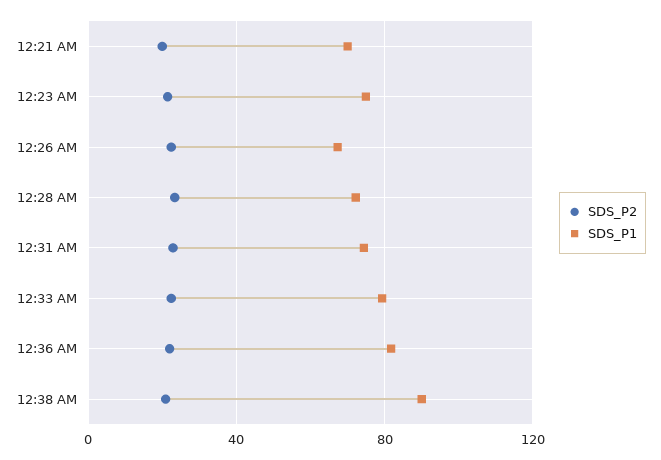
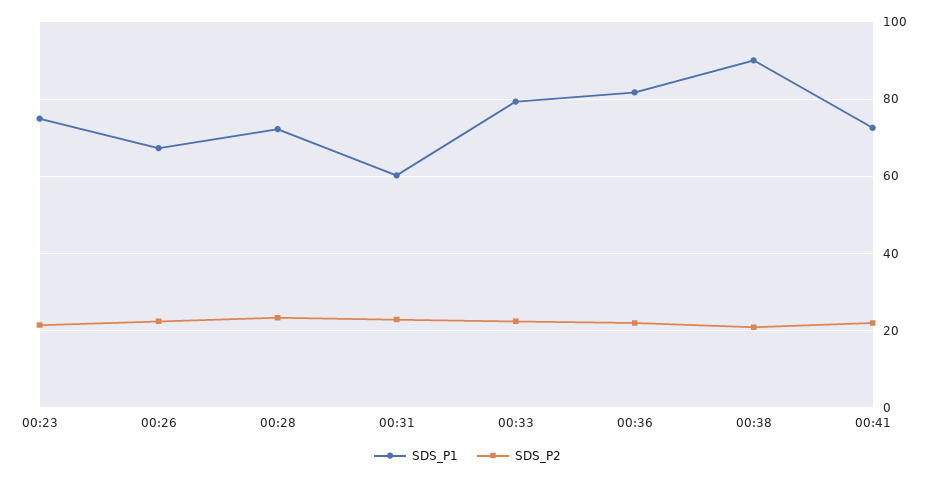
SDS_P2, 12:21 AM: 20 -> none
SDS_P1, 12:21 AM: 70 -> none
SDS_P1, 12:31 AM: 75 -> 60
SDS_P1, 00:41: none -> 72
SDS_P2, 00:41: none -> 22

